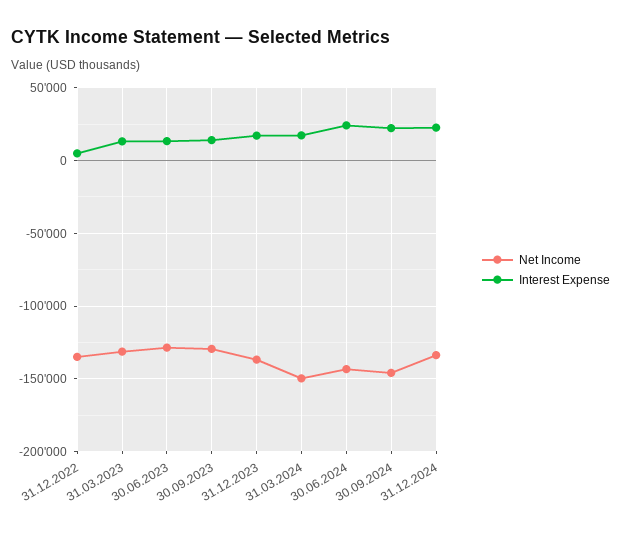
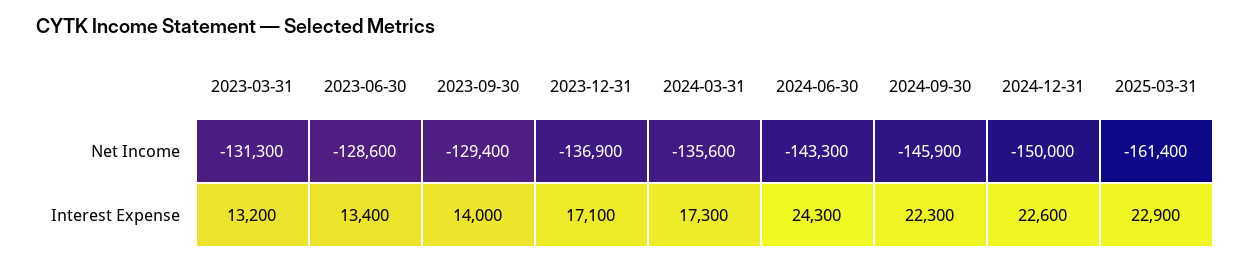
Net Income, 31.12.2022: -135000 -> none
Interest Expense, 31.12.2022: 5000 -> none
Net Income, 31.03.2024: -150000 -> -135600
Net Income, 31.12.2024: -135000 -> -150000
Net Income, 2025-03-31: none -> -161400
Interest Expense, 2025-03-31: none -> 22900

